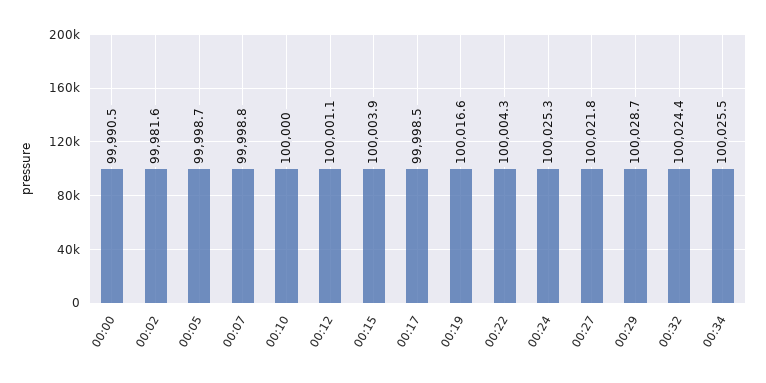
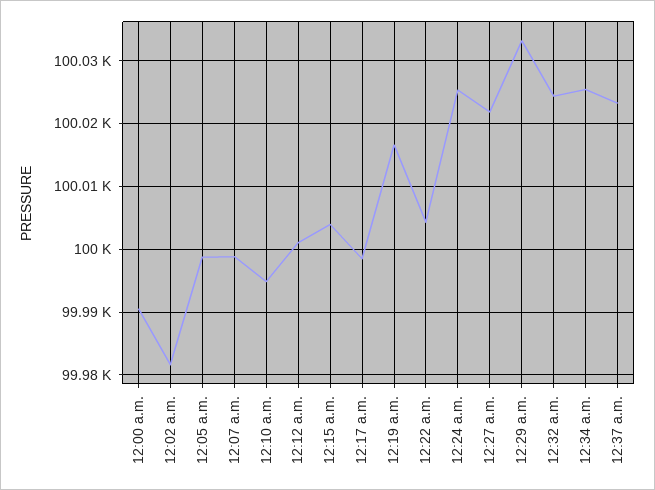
00:10: 100000 -> 99995
00:29: 100028.7 -> 100033
12:37 a.m.: none -> 100023

